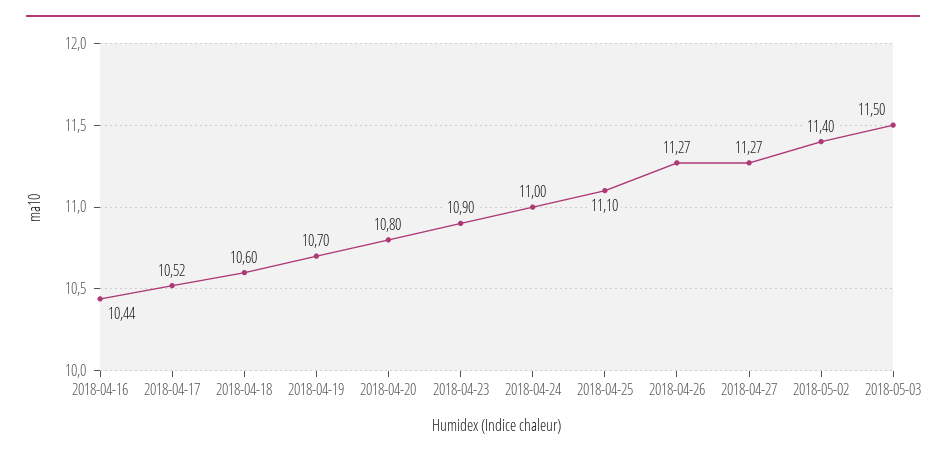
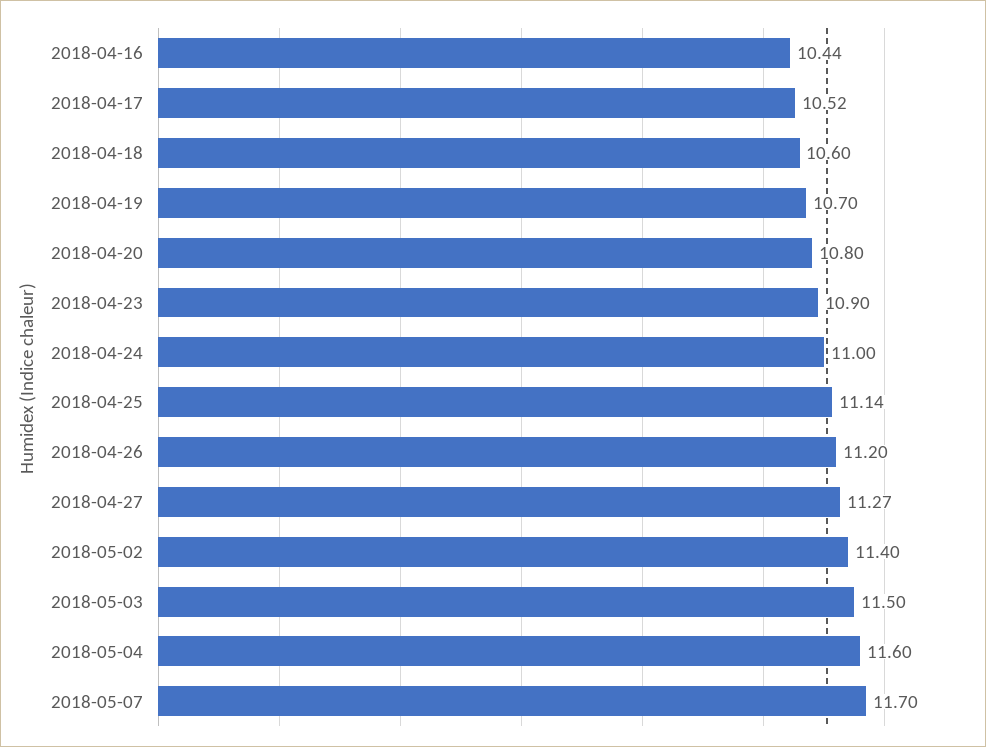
2018-04-25: 11.1 -> 11.14
2018-04-26: 11.27 -> 11.2
2018-05-04: none -> 11.6
2018-05-07: none -> 11.7

